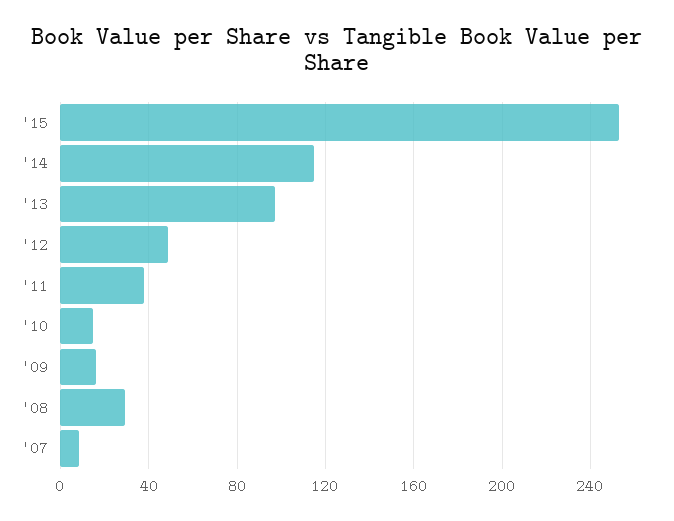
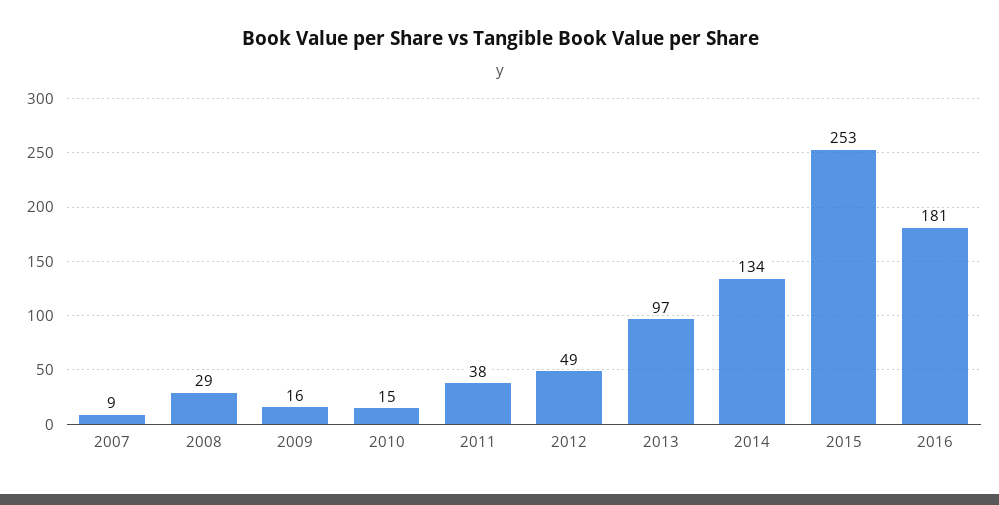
'14: 115 -> 134
2016: none -> 181

